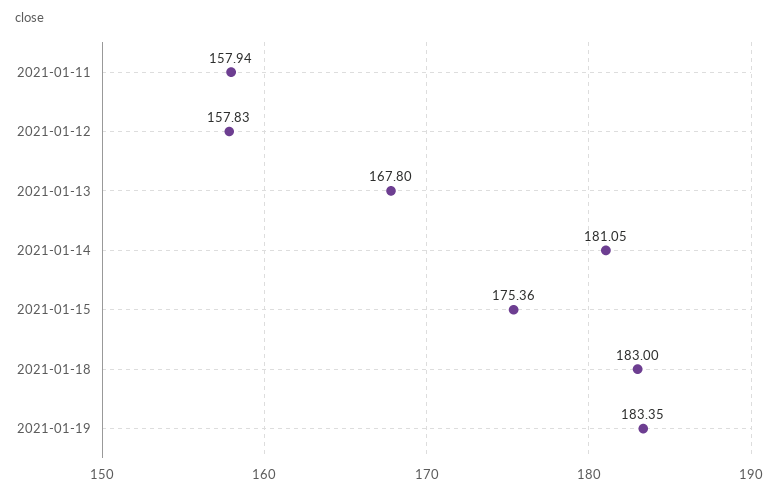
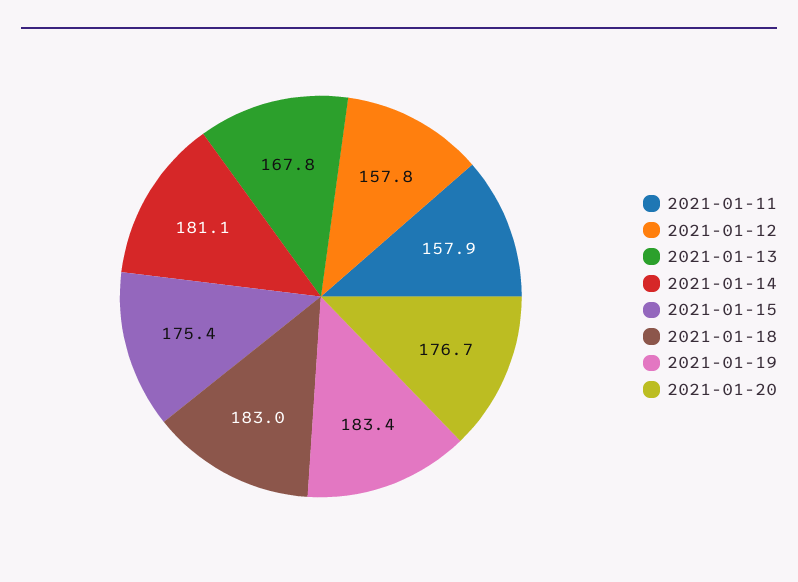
2021-01-20: none -> 176.7

